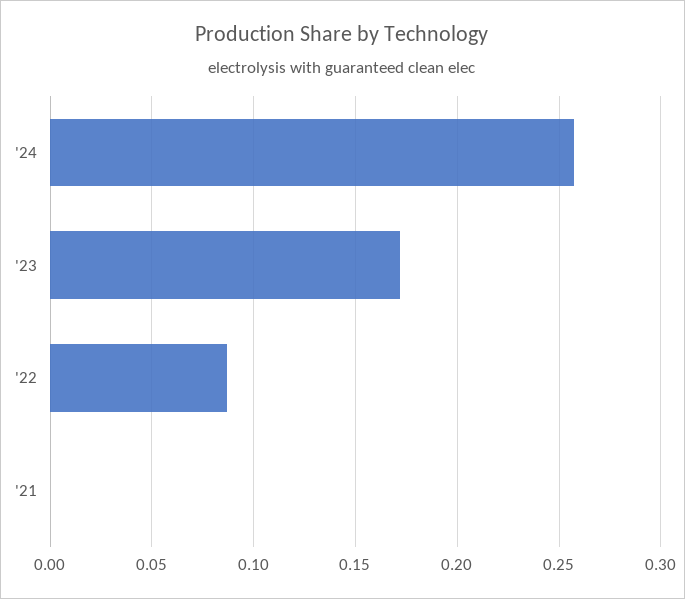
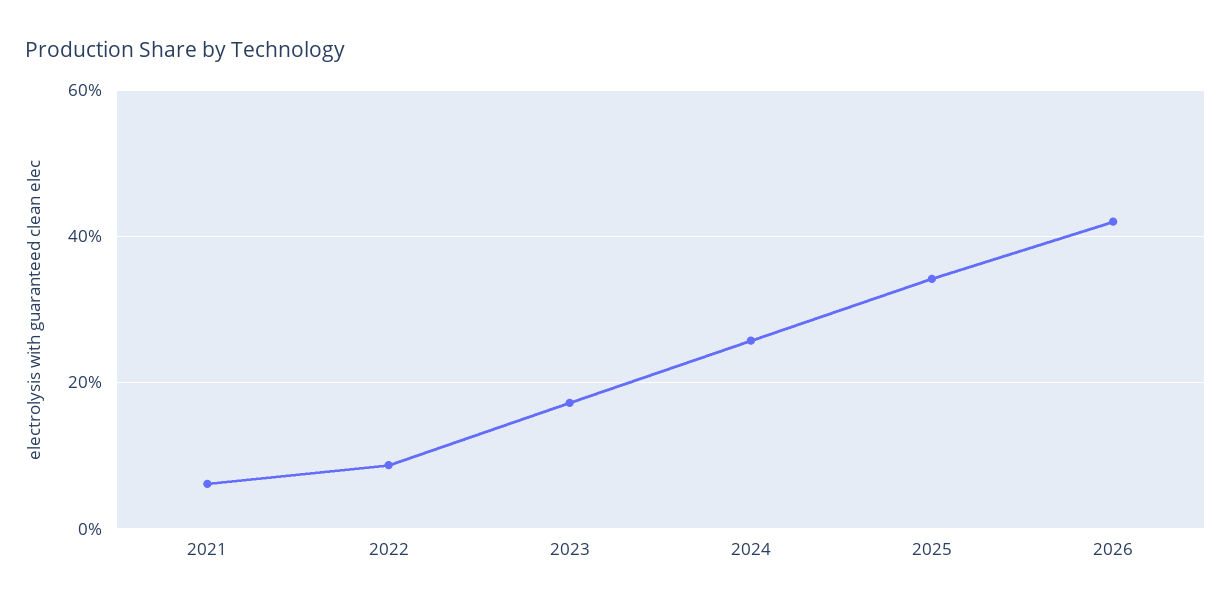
'21: 0 -> 0.06
2025: none -> 0.34
2026: none -> 0.42

